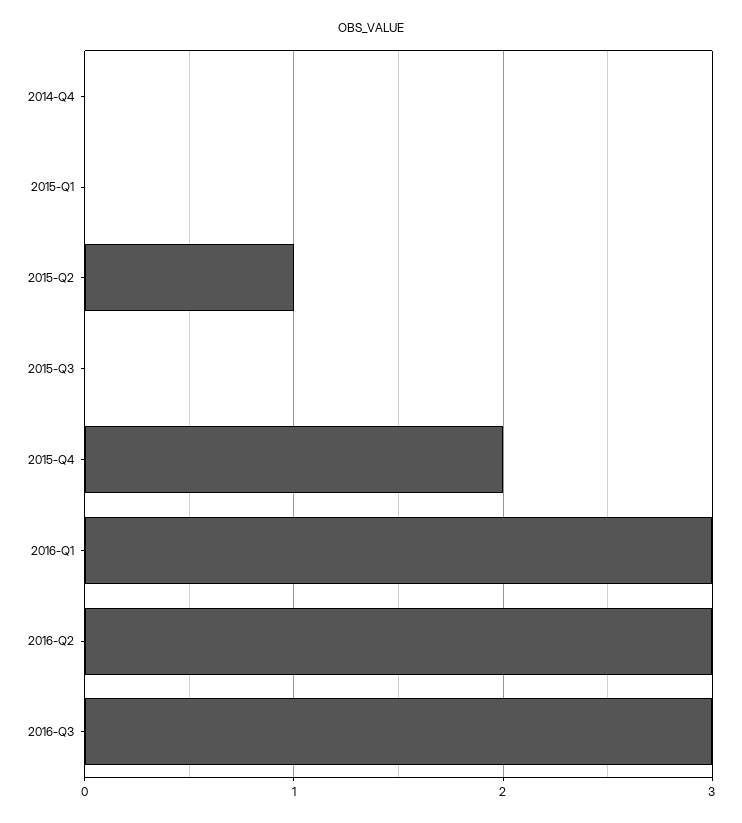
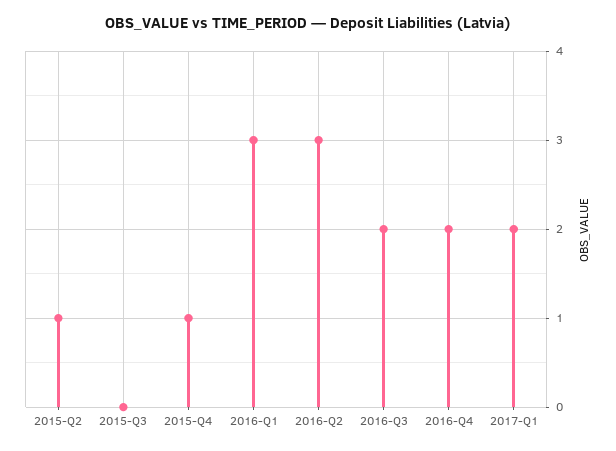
2014-Q4: 0 -> none
2015-Q1: 0 -> none
2015-Q4: 2 -> 1
2016-Q3: 3 -> 2
2016-Q4: none -> 2
2017-Q1: none -> 2

